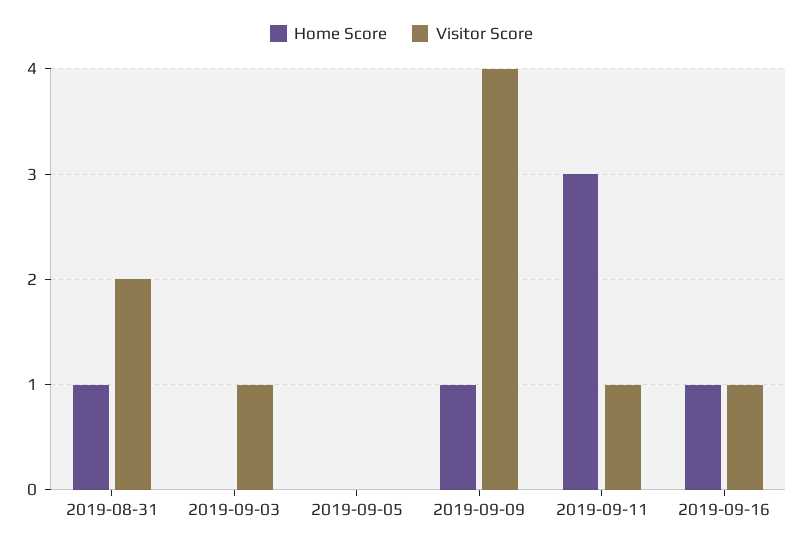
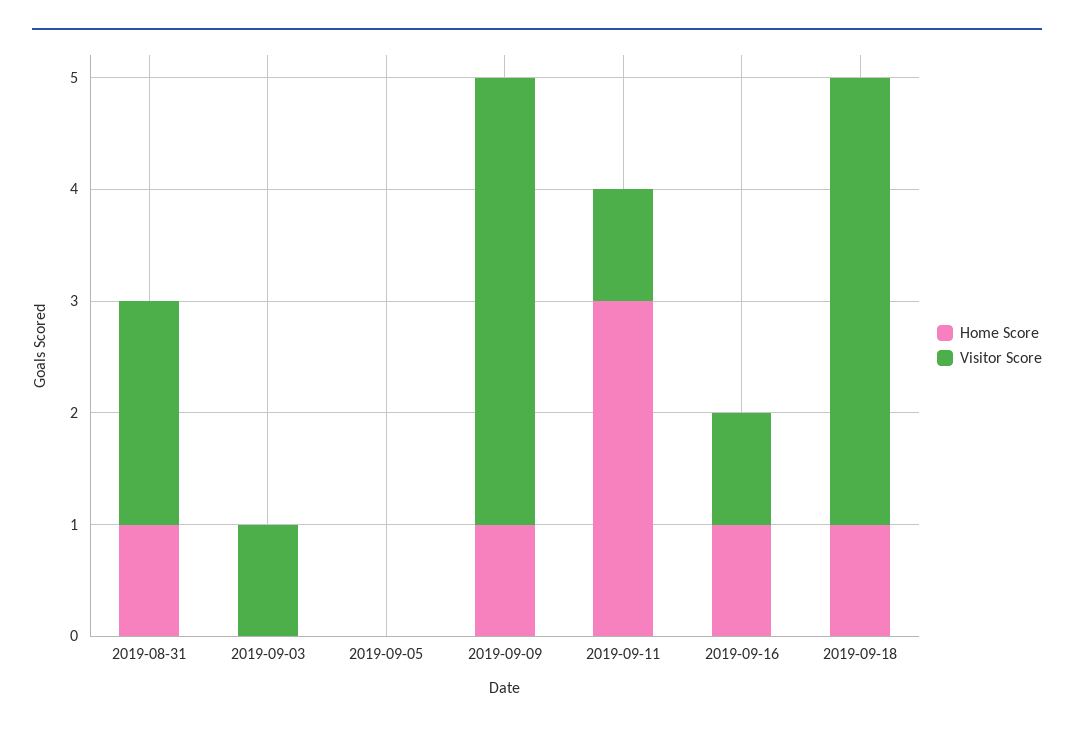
Home Score, 2019-09-18: none -> 1
Visitor Score, 2019-09-18: none -> 4

